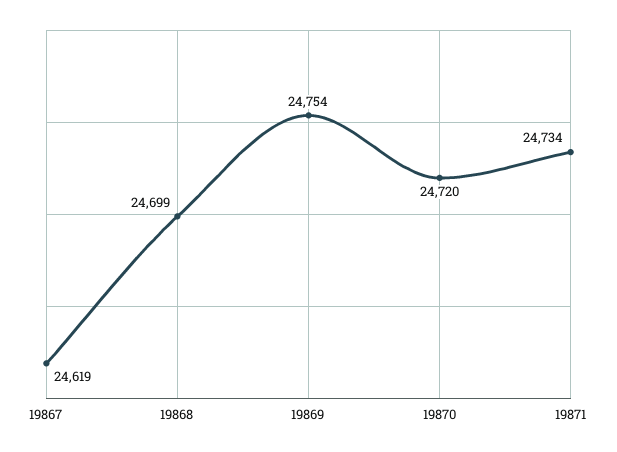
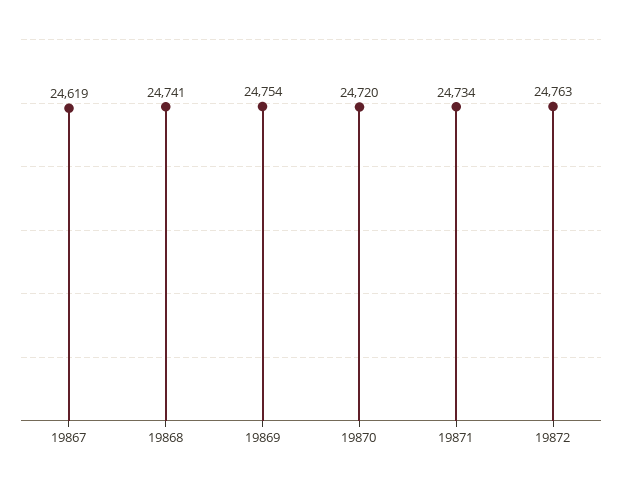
19868: 24699 -> 24741
19872: none -> 24763

